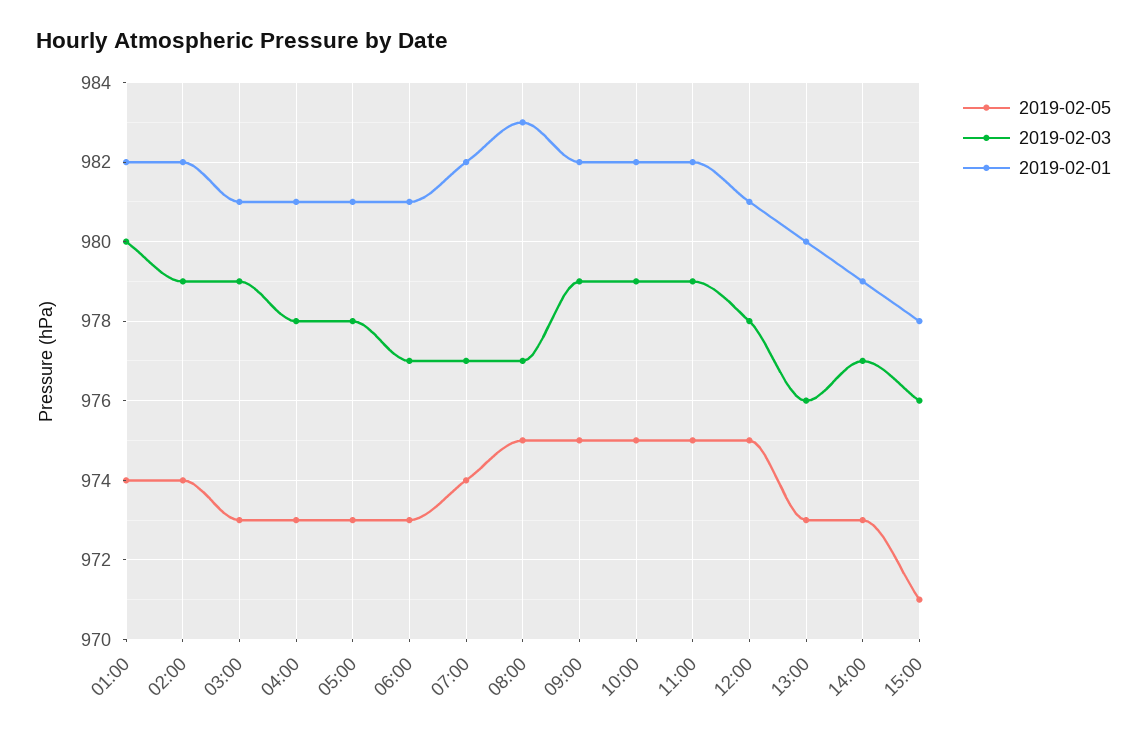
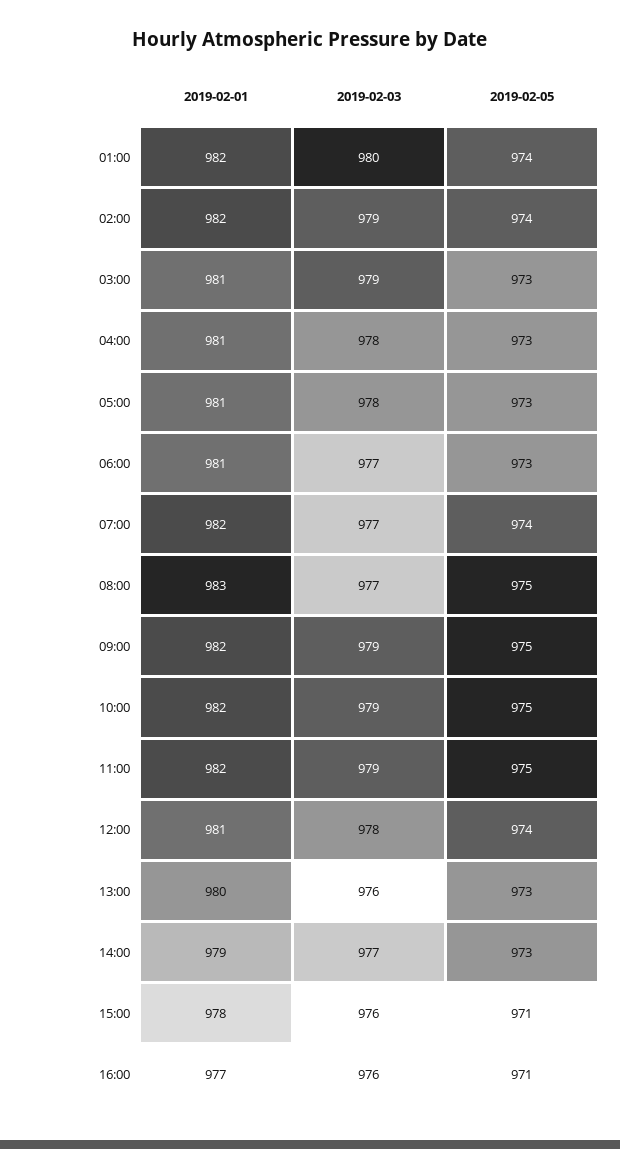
2019-02-05, 12:00: 975 -> 974
2019-02-01, 16:00: none -> 977
2019-02-03, 16:00: none -> 976
2019-02-05, 16:00: none -> 971

